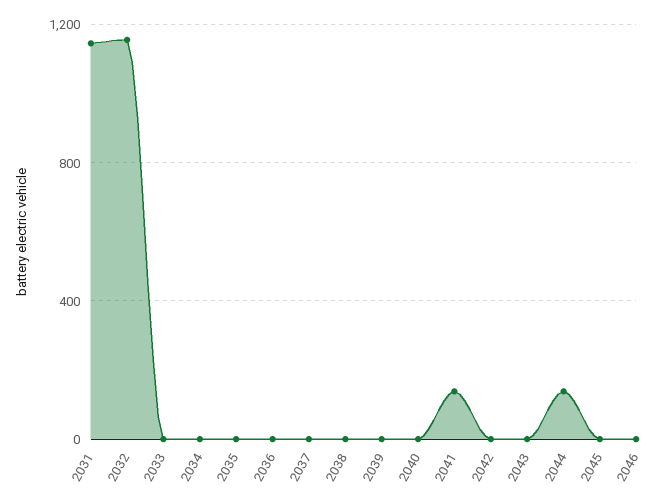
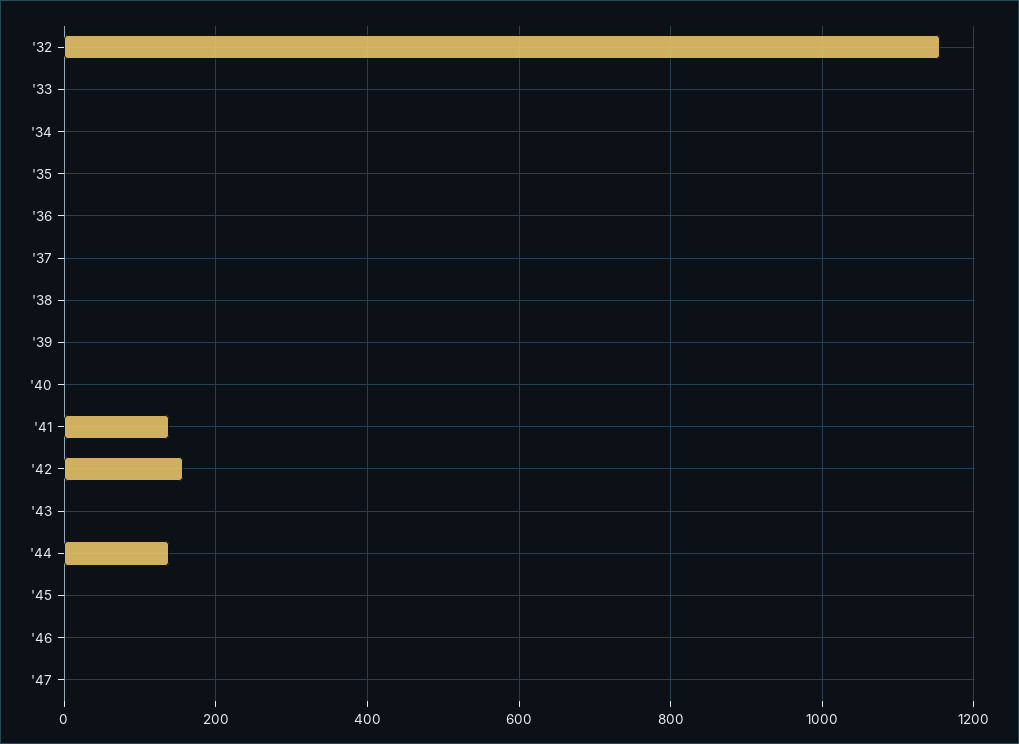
2031: 1150 -> none
2042: 0 -> 160
'47: none -> 0

